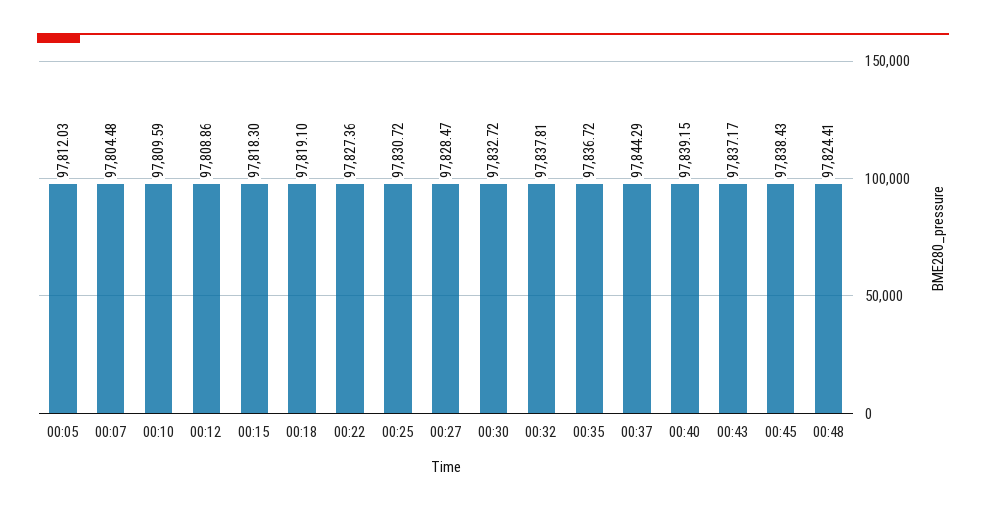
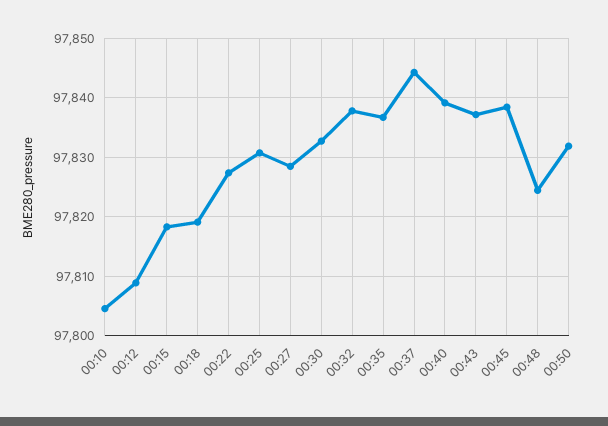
00:05: 97812.03 -> none
00:07: 97804.48 -> none
00:10: 97809.59 -> 97804
00:50: none -> 97832

